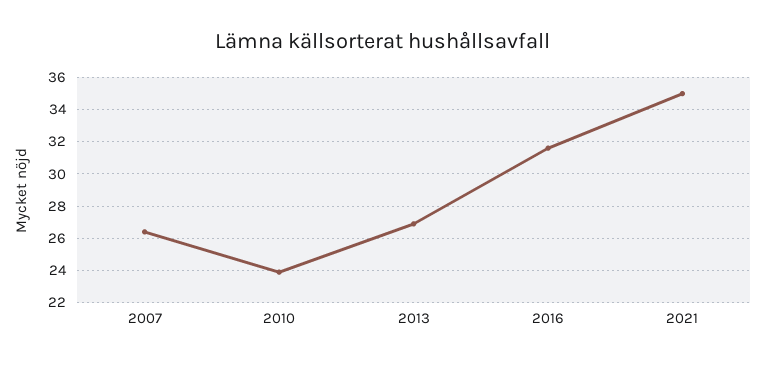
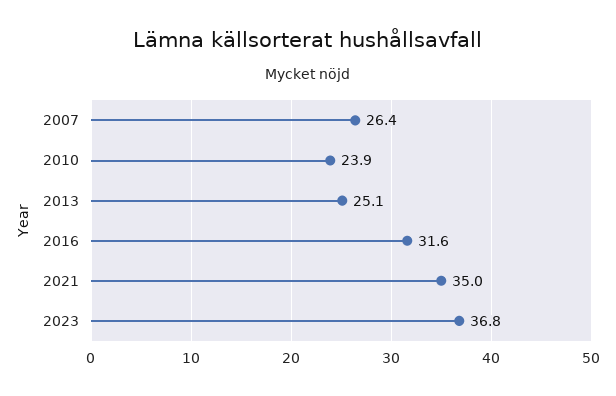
2013: 27 -> 25.1
2023: none -> 36.8

